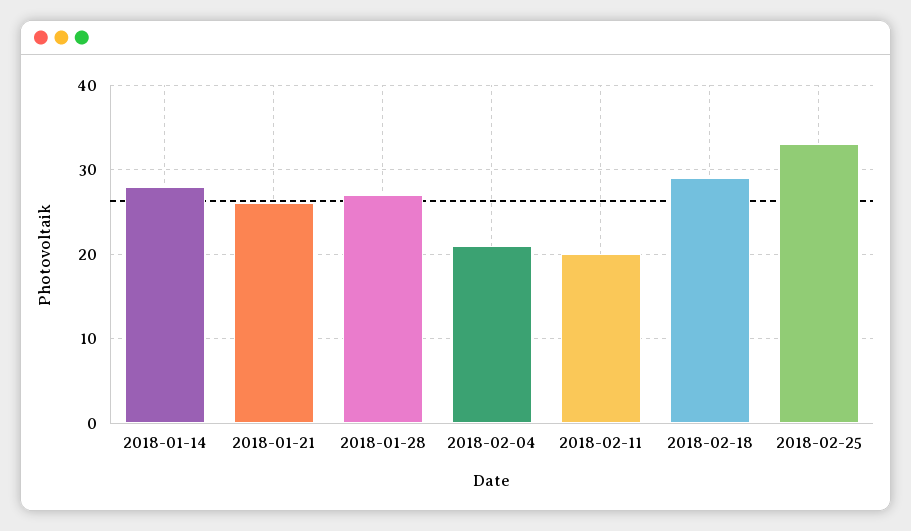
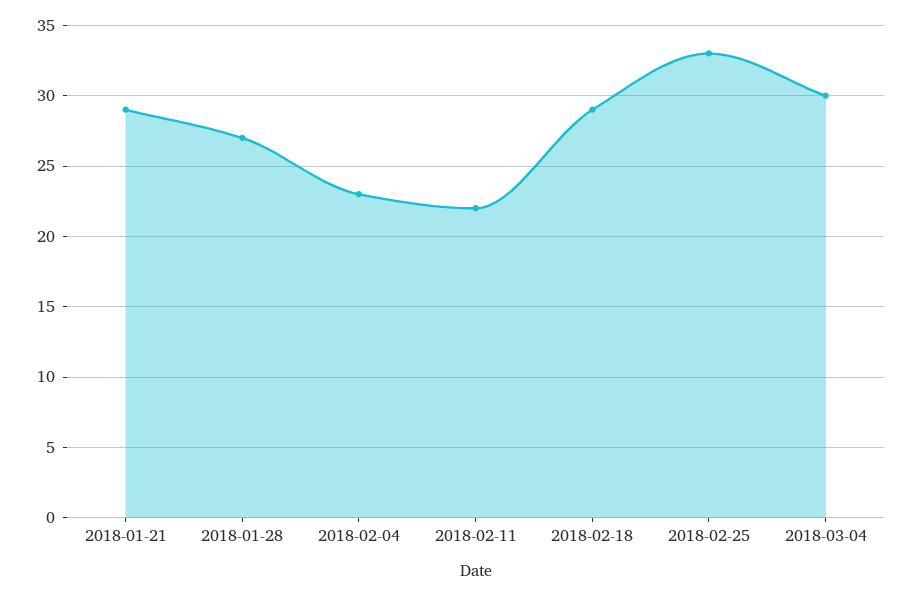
2018-01-14: 28 -> none
2018-01-21: 26 -> 29
2018-02-04: 21 -> 23
2018-02-11: 20 -> 22
2018-03-04: none -> 30

